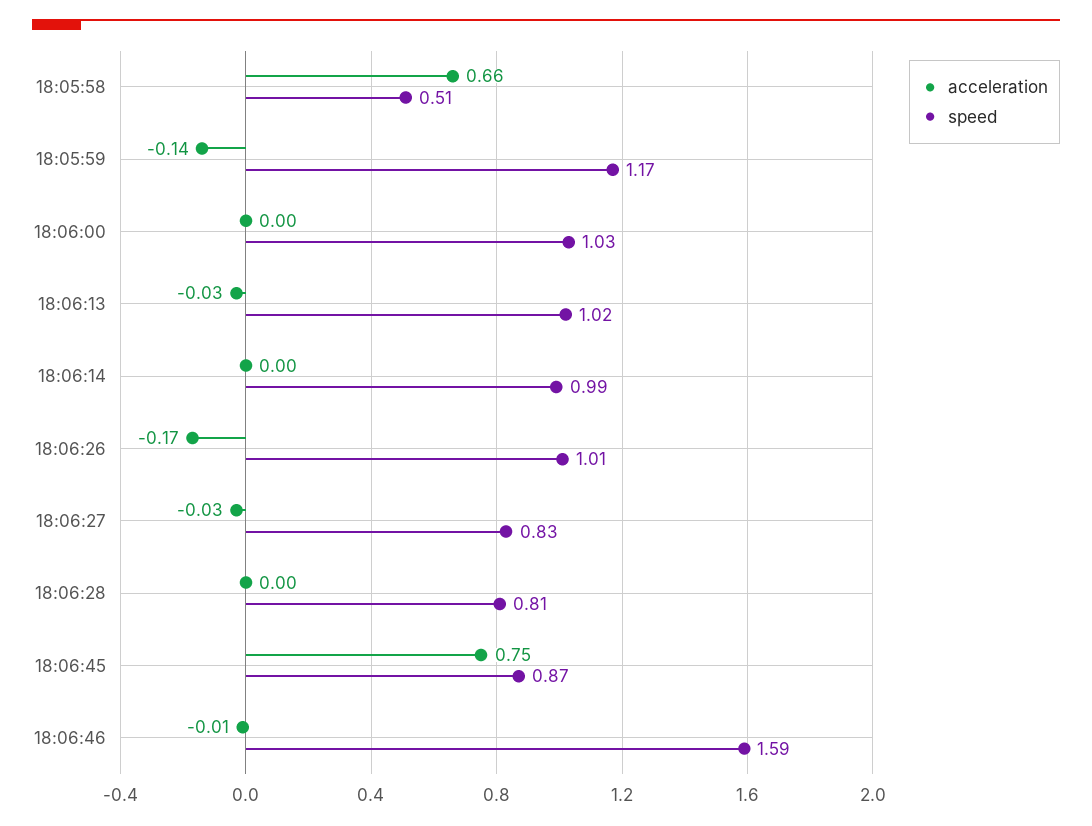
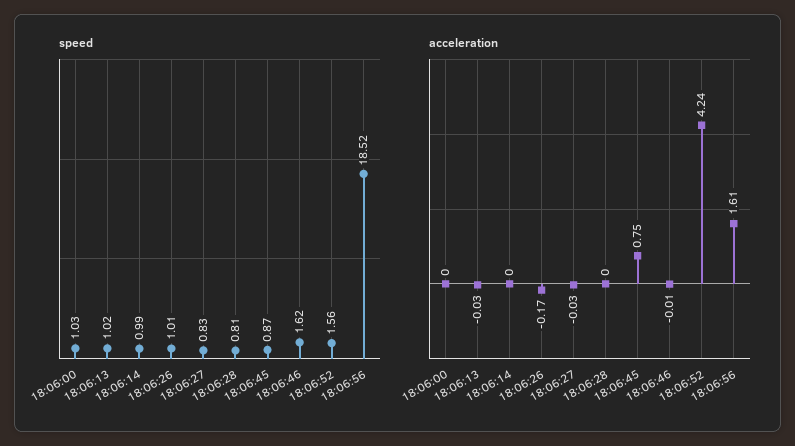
acceleration, 18:05:58: 0.66 -> none
speed, 18:05:58: 0.51 -> none
acceleration, 18:05:59: -0.14 -> none
speed, 18:05:59: 1.17 -> none
speed, 18:06:46: 1.59 -> 1.62
speed, 18:06:52: none -> 1.56
speed, 18:06:56: none -> 18.52
acceleration, 18:06:52: none -> 4.24
acceleration, 18:06:56: none -> 1.61

